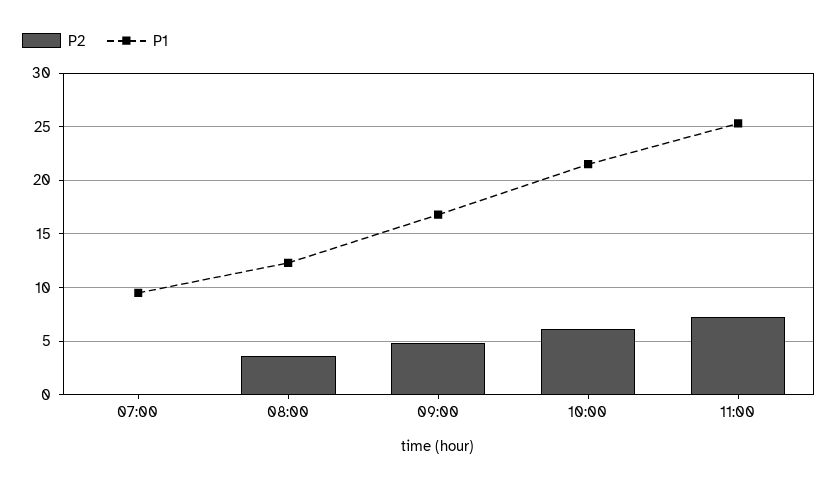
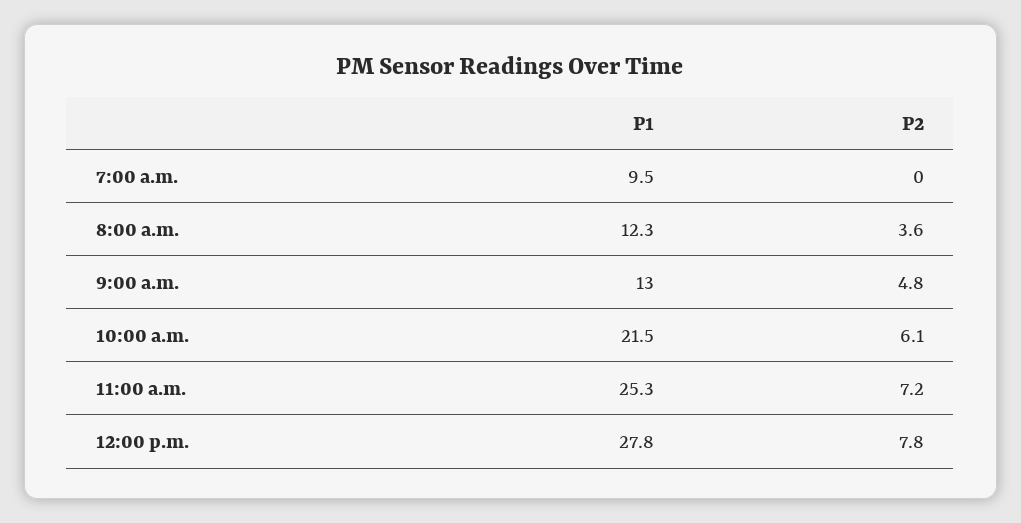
P1, 09:00: 17 -> 13
P1, 12:00 p.m.: none -> 27.8
P2, 12:00 p.m.: none -> 7.8

